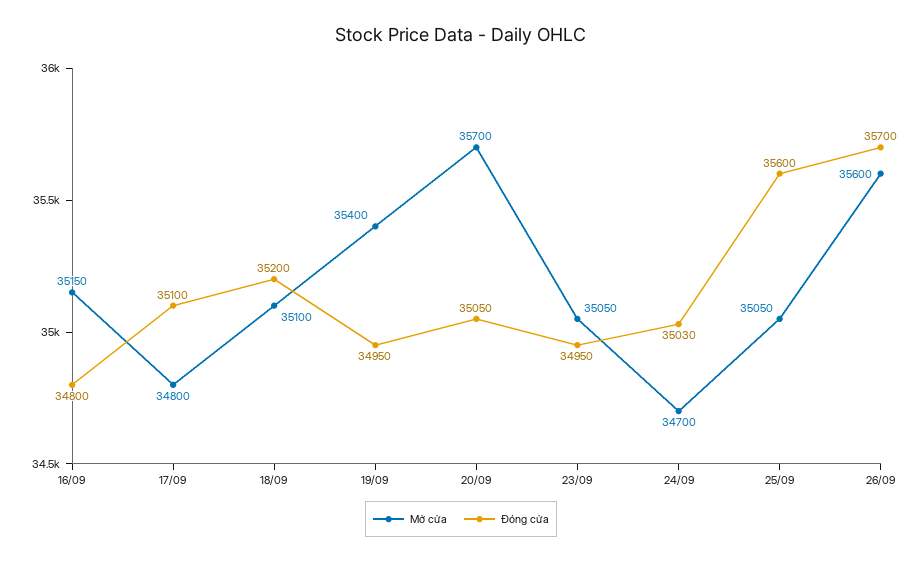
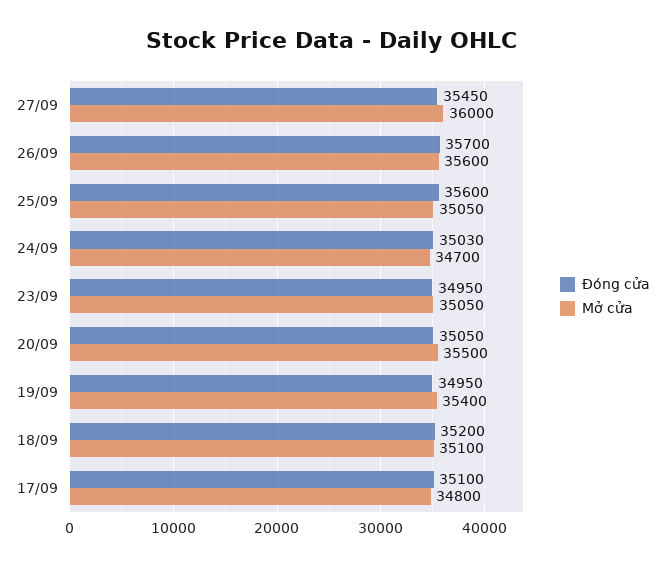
Mở cửa, 16/09: 35150 -> none
Đóng cửa, 16/09: 34800 -> none
Mở cửa, 20/09: 35700 -> 35500
Đóng cửa, 27/09: none -> 35450
Mở cửa, 27/09: none -> 36000

